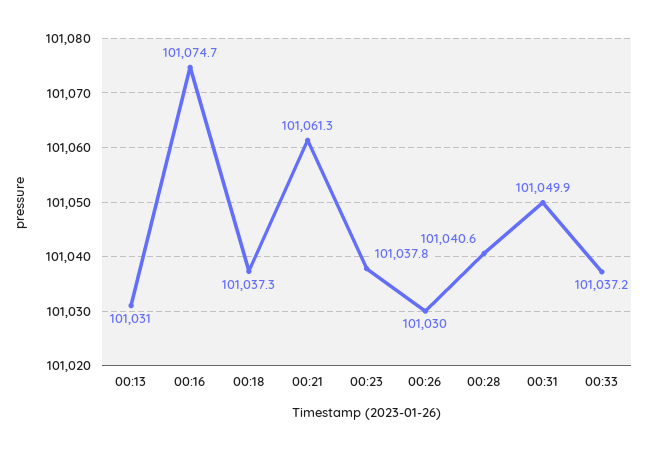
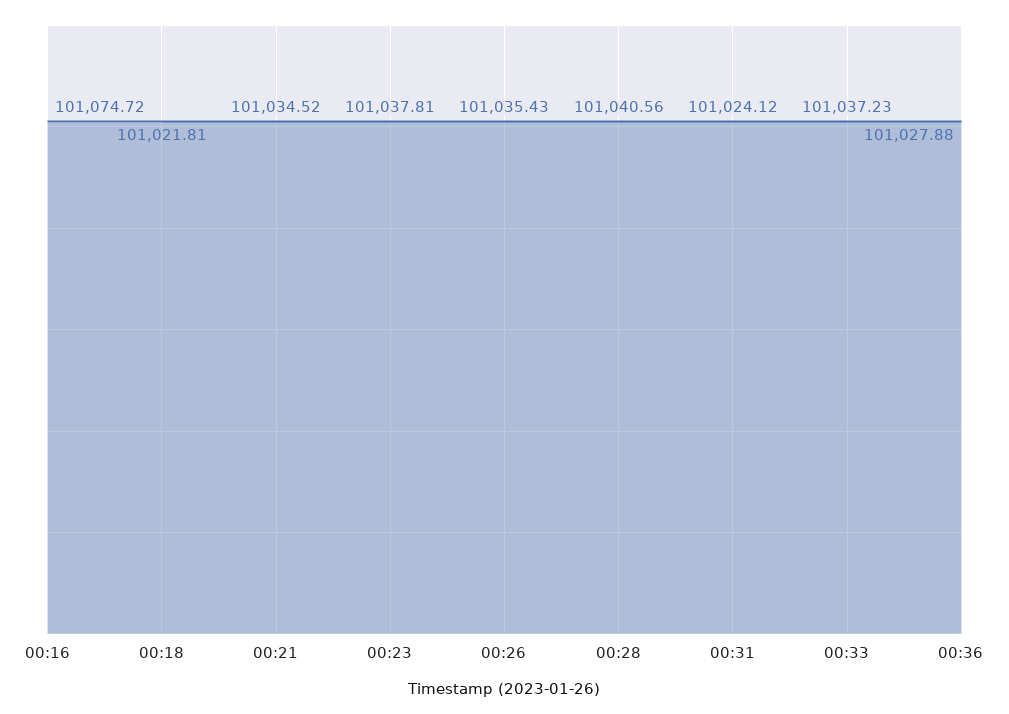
00:13: 101031 -> none
00:18: 101037.3 -> 101021.81
00:21: 101061.3 -> 101034.52
00:26: 101030 -> 101035.43
00:31: 101049.9 -> 101024.12
00:36: none -> 101027.88

